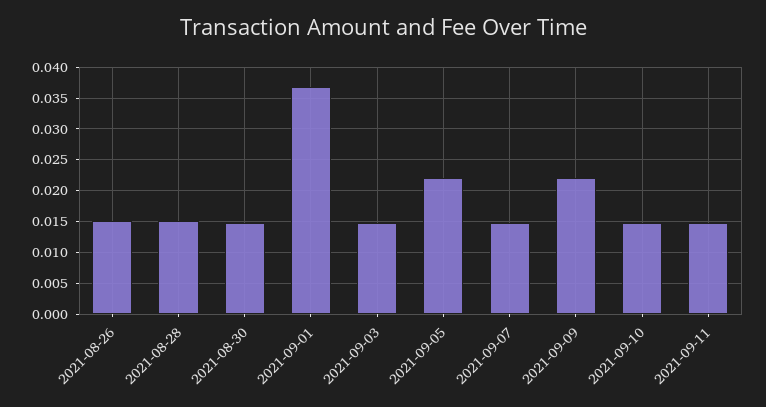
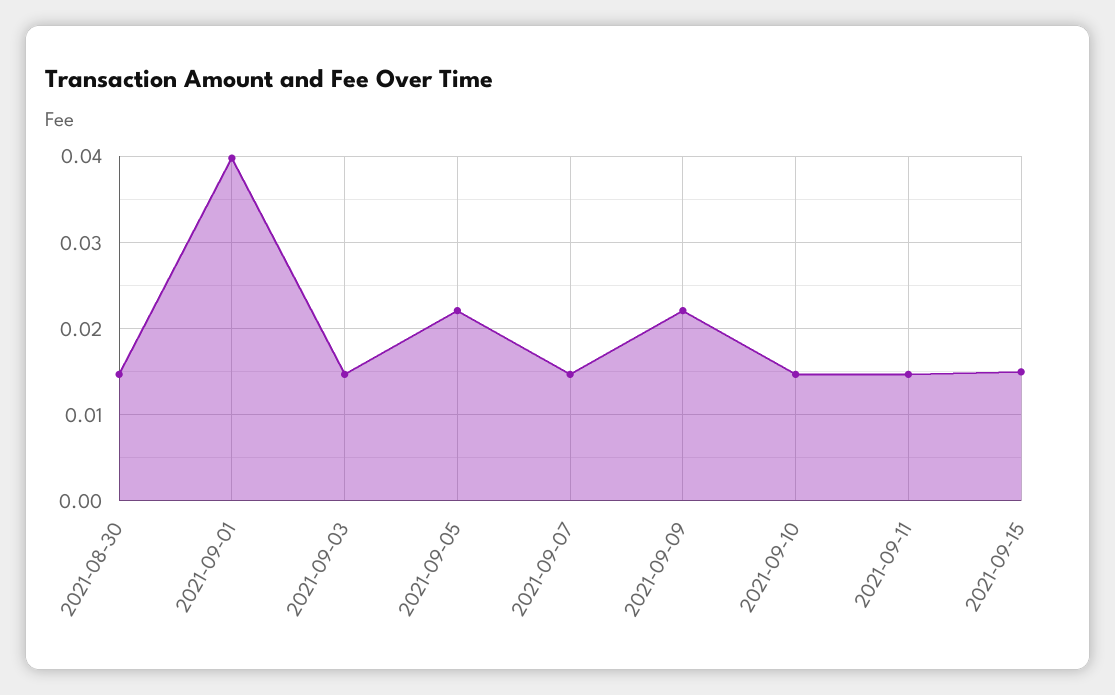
2021-08-26: 0.015 -> none
2021-08-28: 0.015 -> none
2021-09-01: 0.037 -> 0.04
2021-09-15: none -> 0.015

